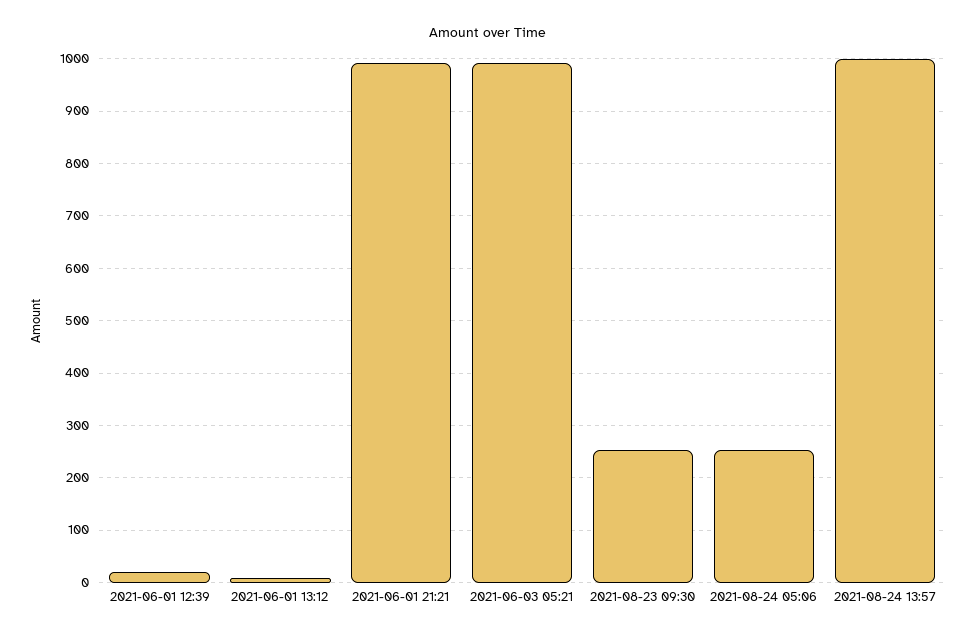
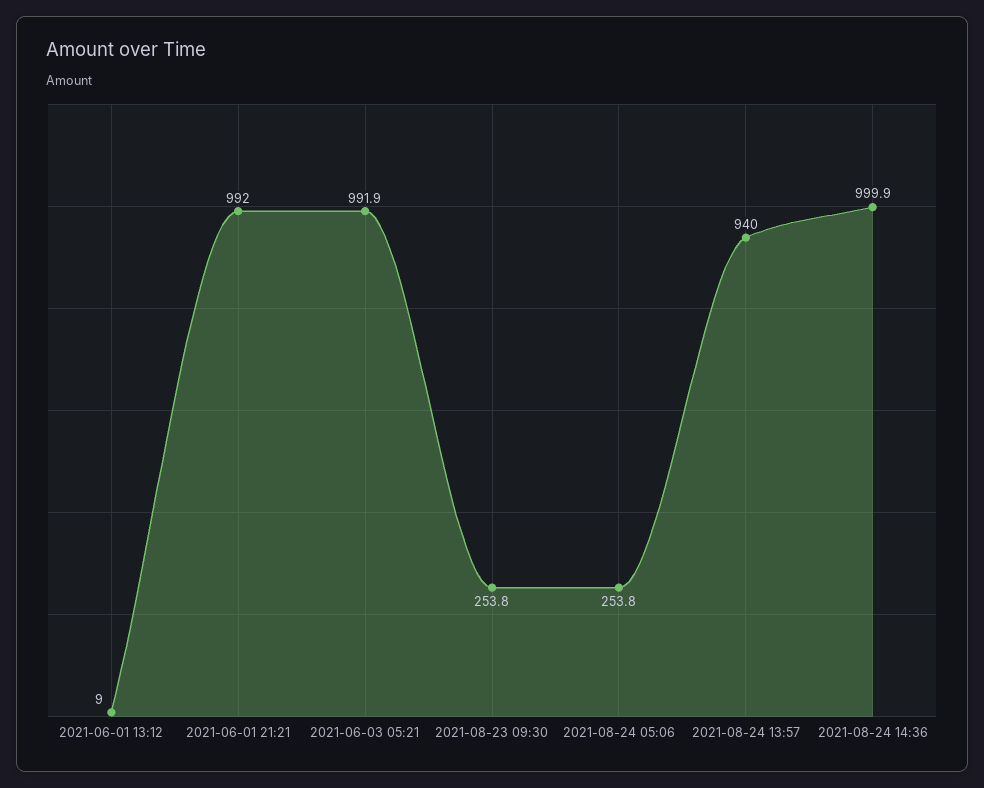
2021-06-01 12:39: 20 -> none
2021-08-24 13:57: 1000 -> 940
2021-08-24 14:36: none -> 999.9

